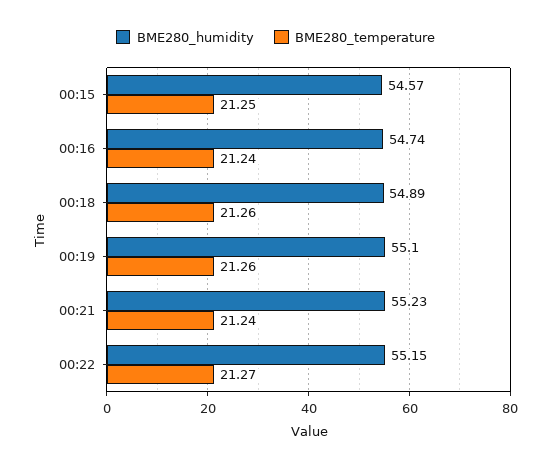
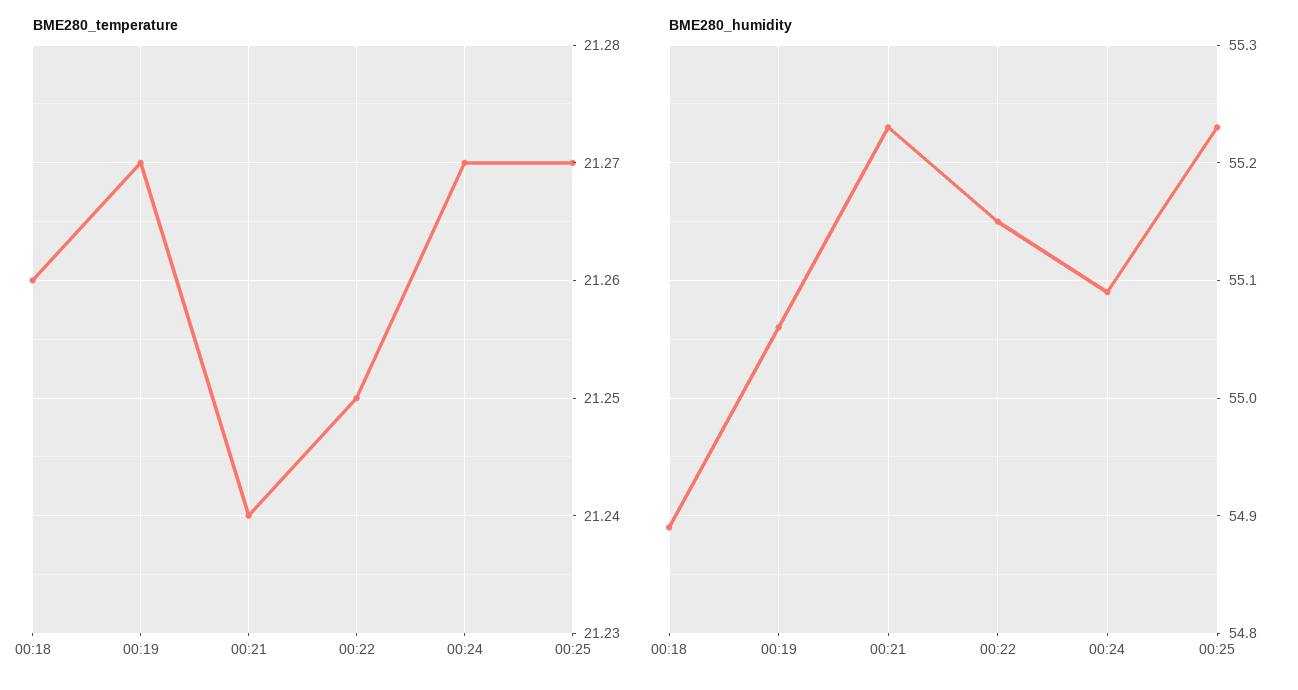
BME280_humidity, 00:15: 54.57 -> none
BME280_temperature, 00:15: 21.25 -> none
BME280_humidity, 00:16: 54.74 -> none
BME280_temperature, 00:16: 21.24 -> none
BME280_humidity, 00:19: 55.1 -> 55.06
BME280_temperature, 00:19: 21.26 -> 21.27
BME280_temperature, 00:22: 21.27 -> 21.25
BME280_temperature, 00:24: none -> 21.27
BME280_temperature, 00:25: none -> 21.27
BME280_humidity, 00:24: none -> 55.09
BME280_humidity, 00:25: none -> 55.23

